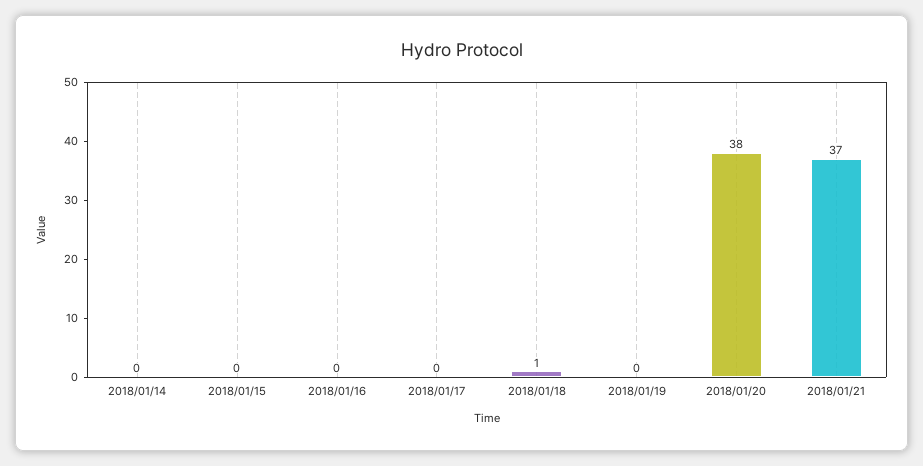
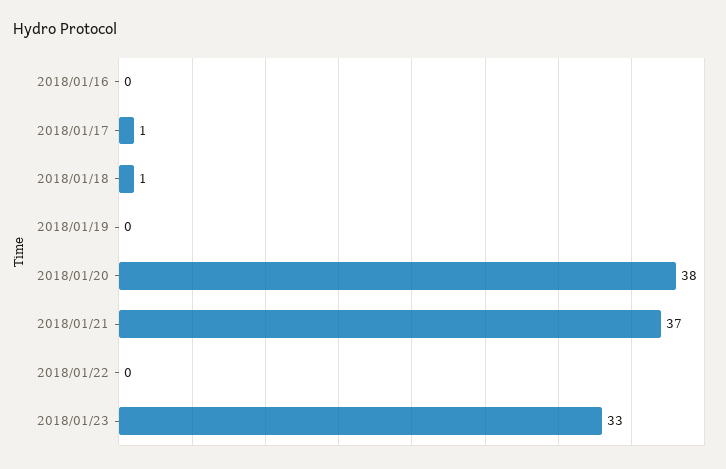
2018/01/14: 0 -> none
2018/01/15: 0 -> none
2018/01/17: 0 -> 1
2018/01/22: none -> 0
2018/01/23: none -> 33

